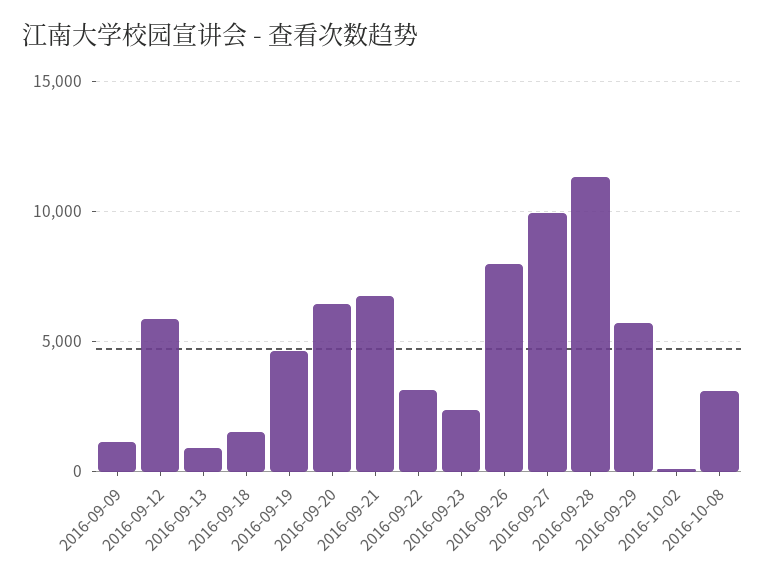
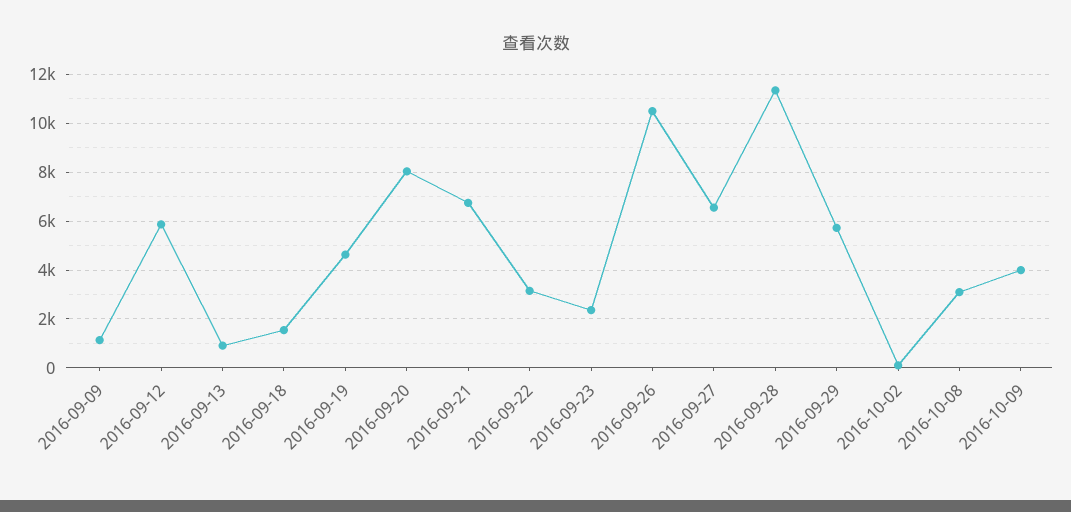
2016-09-20: 6500 -> 8000
2016-09-26: 8000 -> 10500
2016-09-27: 10000 -> 6500
2016-10-09: none -> 4000

